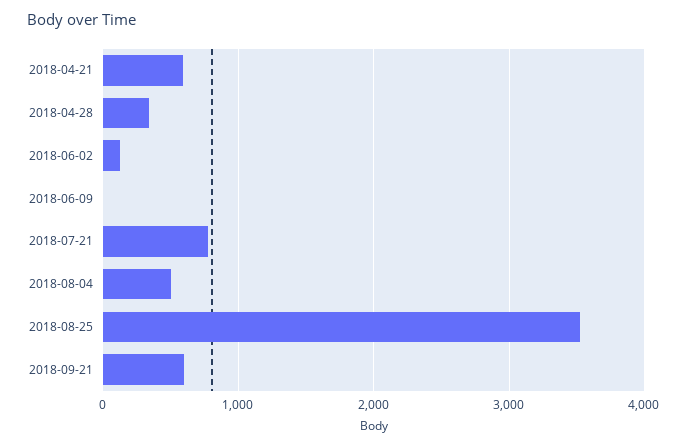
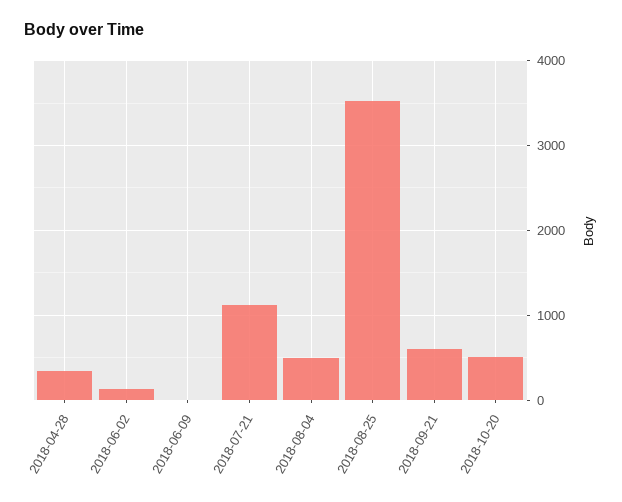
2018-04-21: 600 -> none
2018-07-21: 800 -> 1100
2018-10-20: none -> 500

